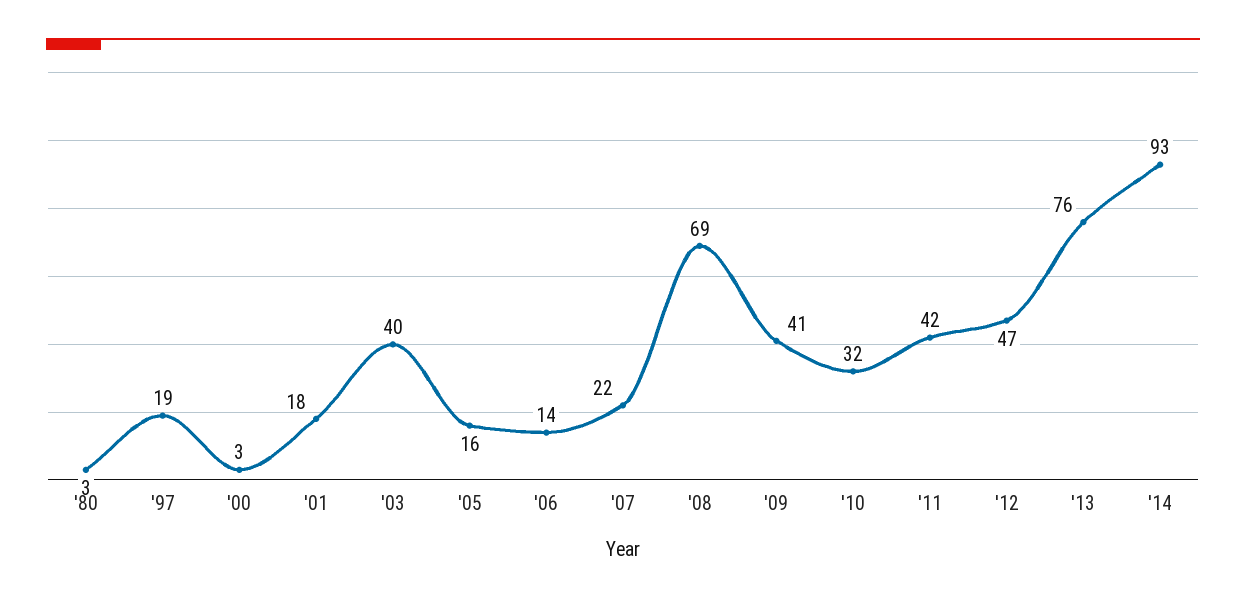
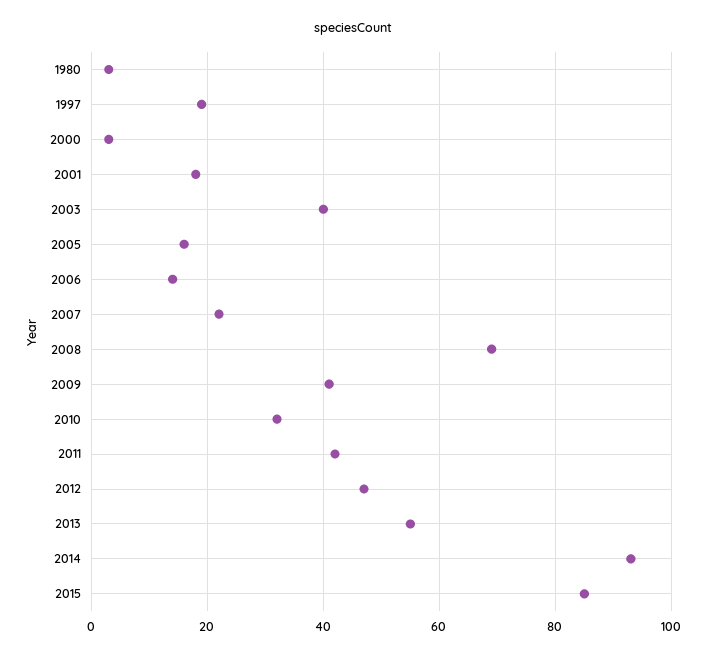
'13: 76 -> 55
2015: none -> 85

